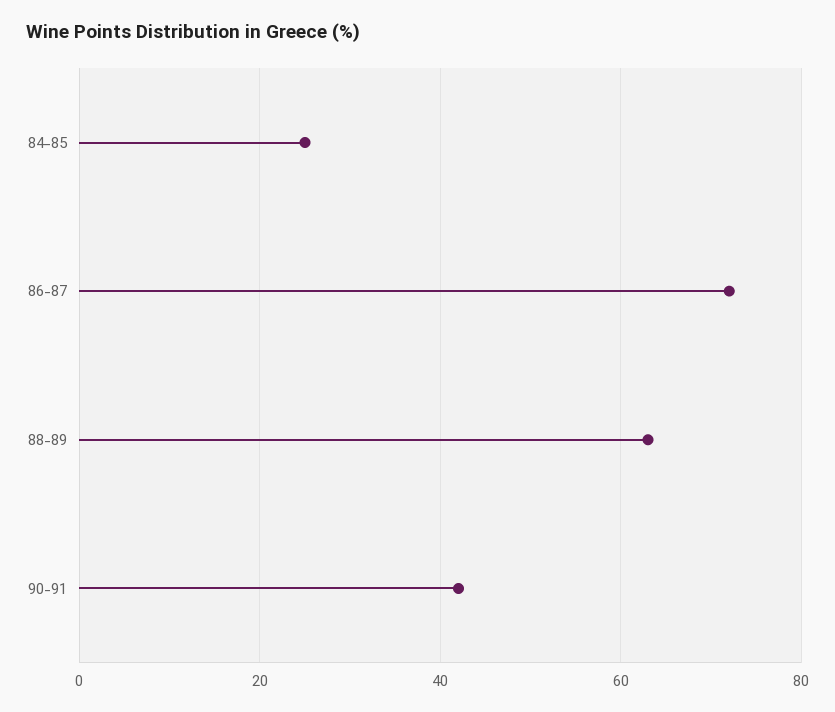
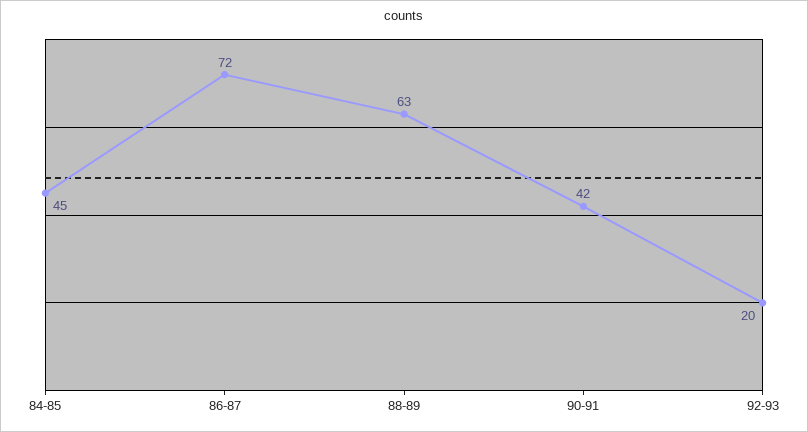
84-85: 25 -> 45
92-93: none -> 20

